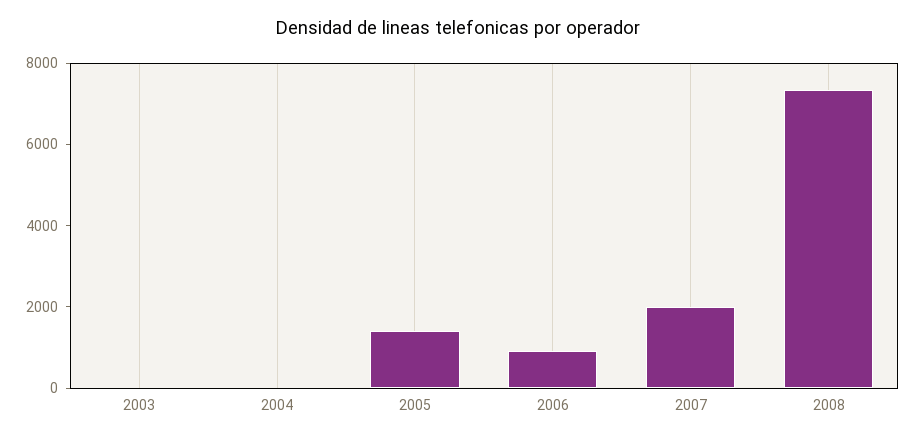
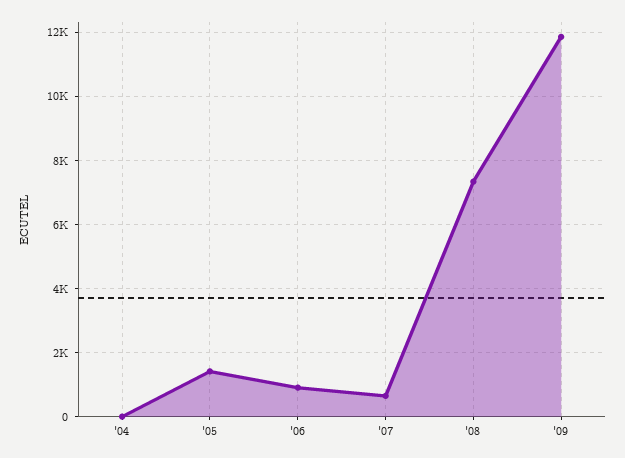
2003: 0 -> none
2007: 2000 -> 600
'09: none -> 11800

